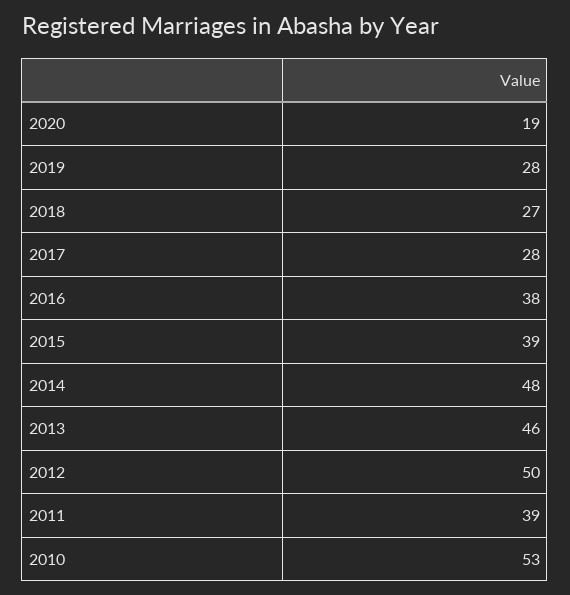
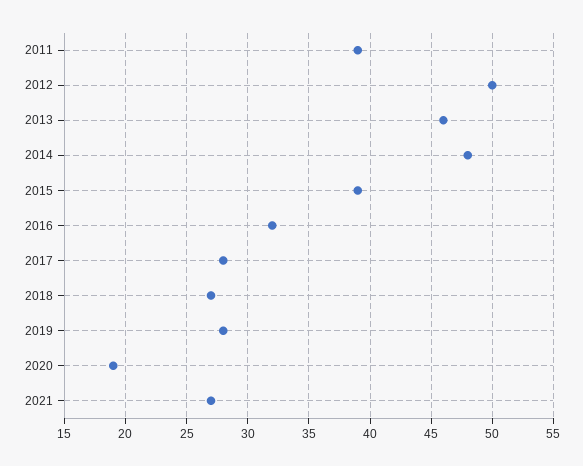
2016: 38 -> 32
2010: 53 -> none
2021: none -> 27

